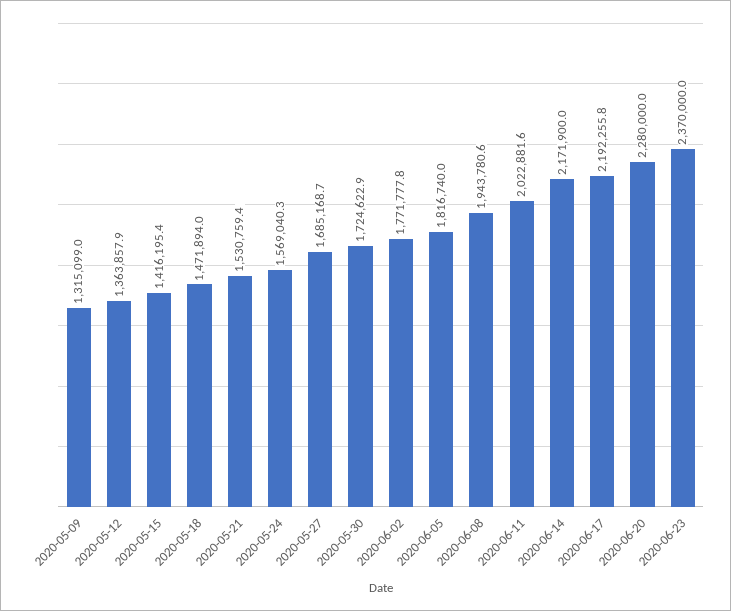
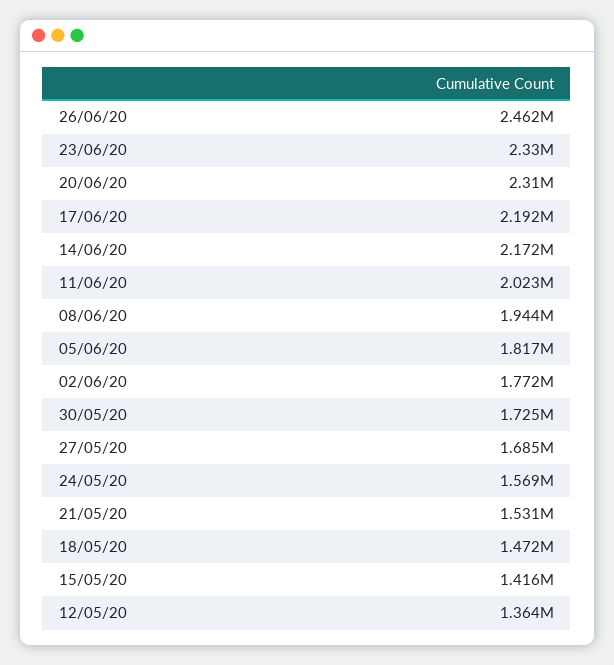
2020-05-09: 1315099 -> none
2020-06-20: 2280000 -> 2310000
2020-06-23: 2370000 -> 2330000
26/06/20: none -> 2462000

